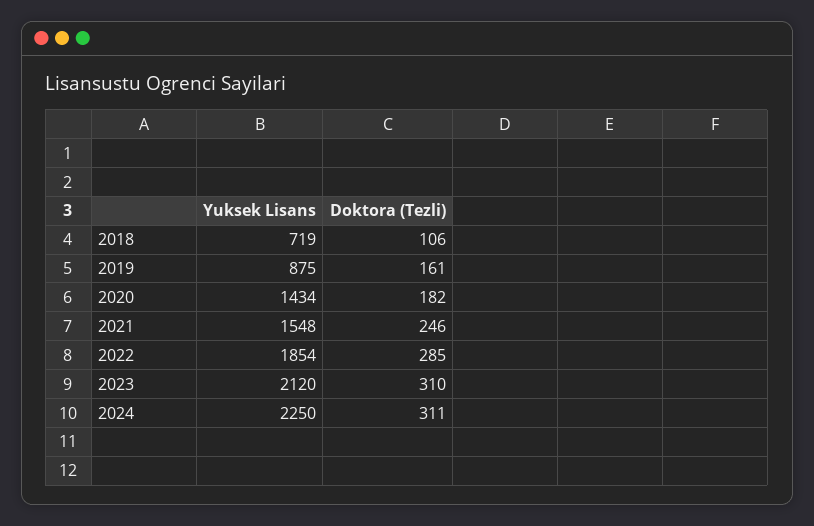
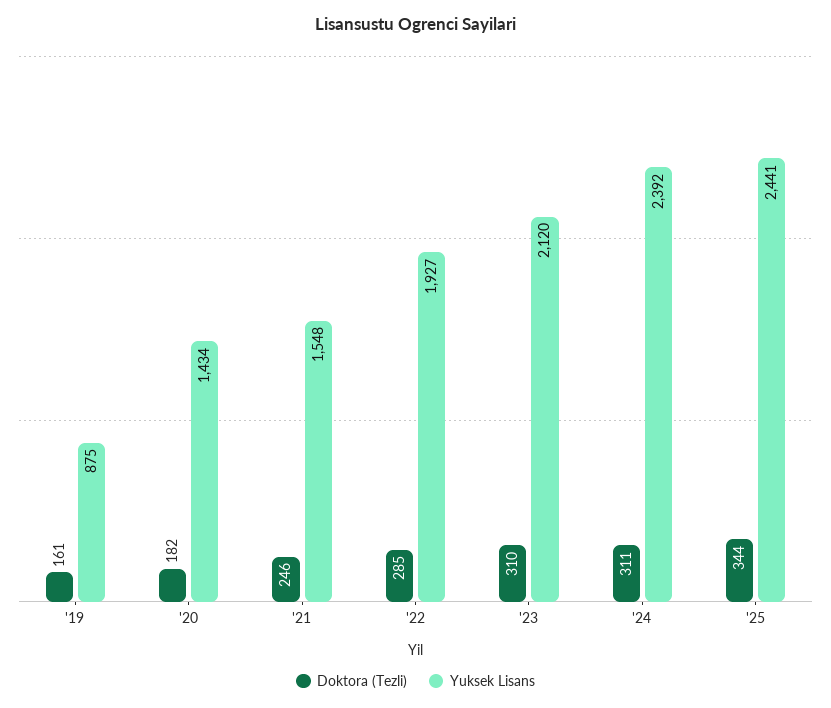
Yuksek Lisans, 2018: 719 -> none
Doktora (Tezli), 2018: 106 -> none
Yuksek Lisans, 2022: 1854 -> 1927
Yuksek Lisans, 2024: 2250 -> 2392
Doktora (Tezli), '25: none -> 344
Yuksek Lisans, '25: none -> 2441

